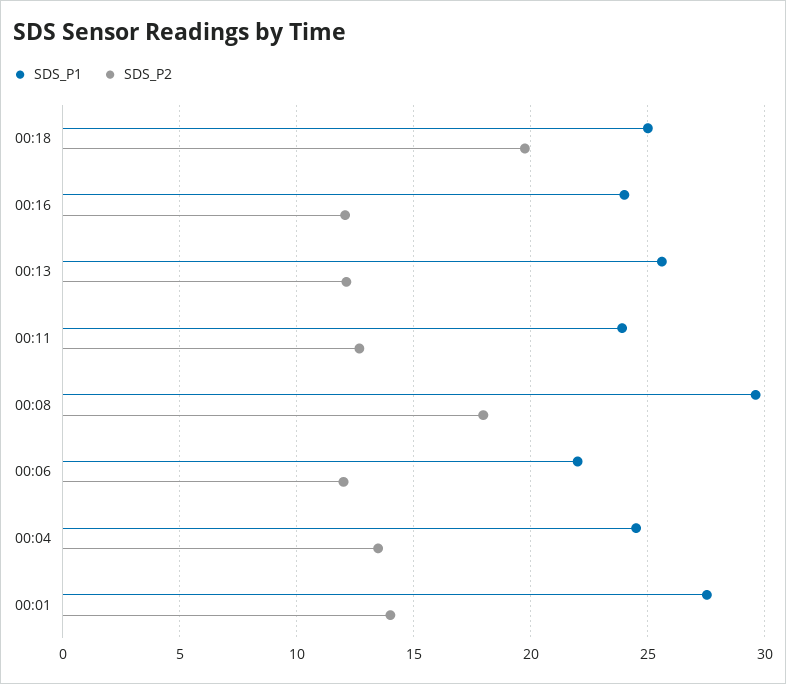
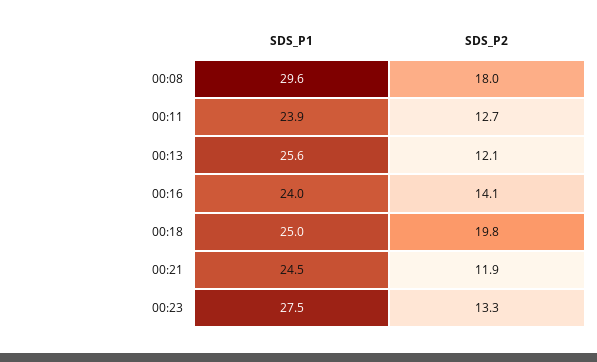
SDS_P2, 00:16: 12 -> 14.1
SDS_P1, 00:06: 22 -> none
SDS_P2, 00:06: 12 -> none
SDS_P1, 00:04: 24.5 -> none
SDS_P2, 00:04: 13.5 -> none
SDS_P1, 00:01: 27.5 -> none
SDS_P2, 00:01: 14 -> none
SDS_P1, 00:21: none -> 24.5
SDS_P2, 00:21: none -> 11.9
SDS_P1, 00:23: none -> 27.5
SDS_P2, 00:23: none -> 13.3

